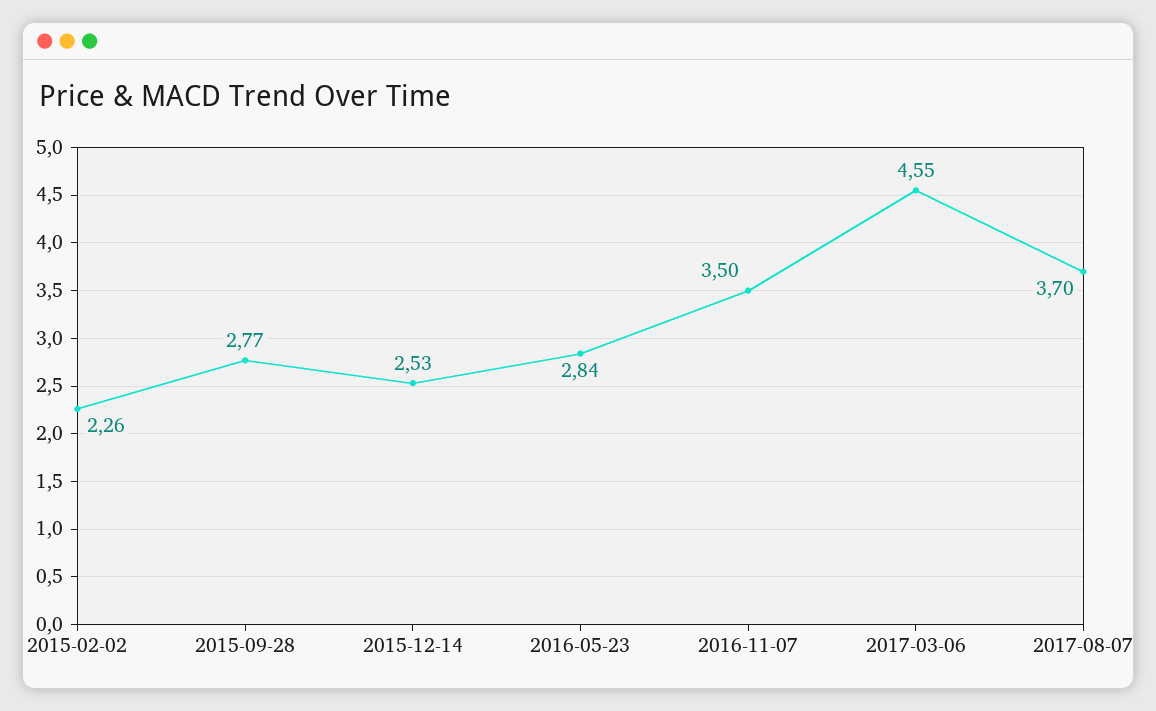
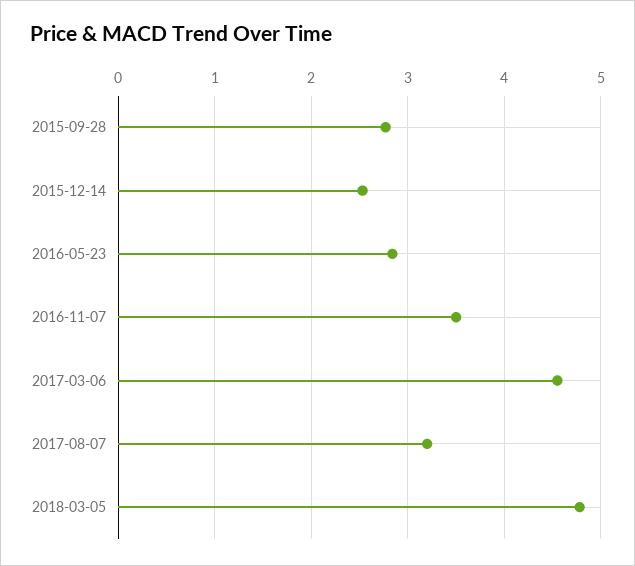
2015-02-02: 2.26 -> none
2017-08-07: 3.7 -> 3.2
2018-03-05: none -> 4.8

